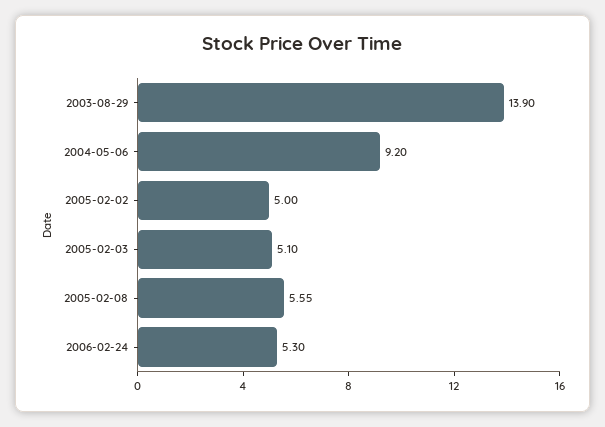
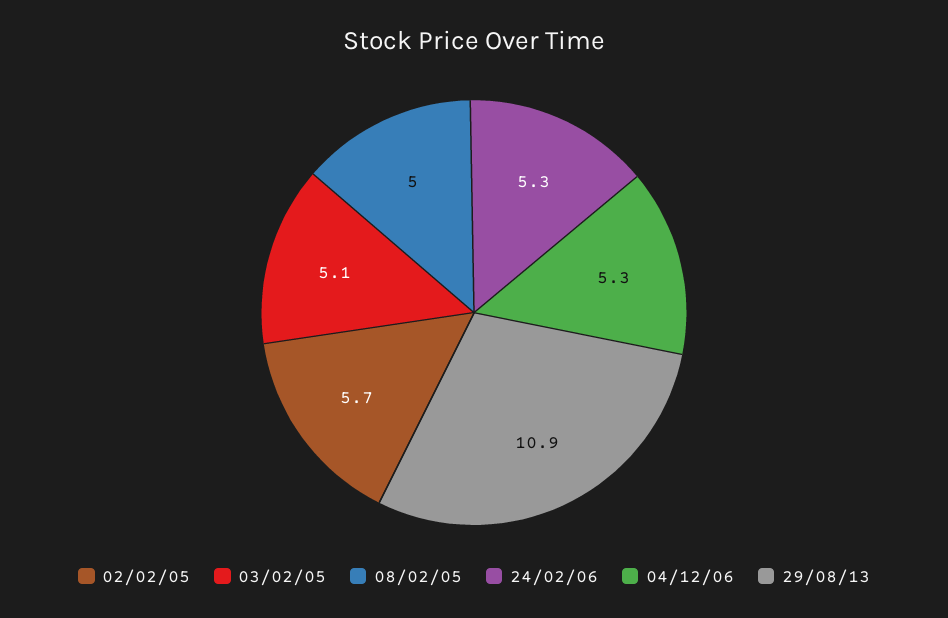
2003-08-29: 13.9 -> none
2004-05-06: 9.2 -> none
2005-02-02: 5 -> 5.7
2005-02-08: 5.55 -> 5
04/12/06: none -> 5.3
29/08/13: none -> 10.9

